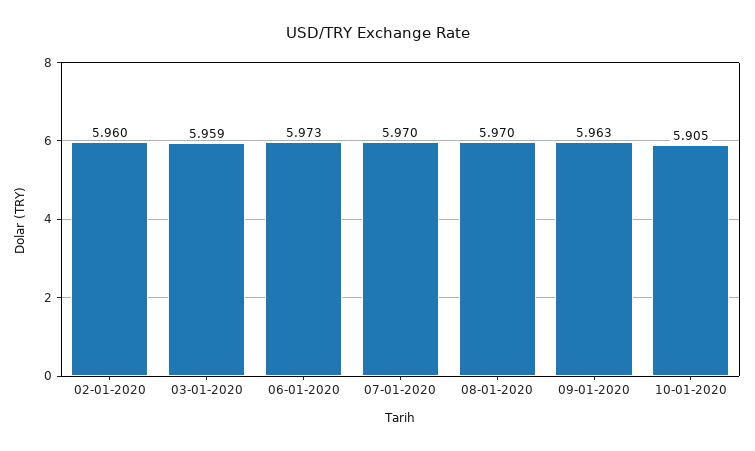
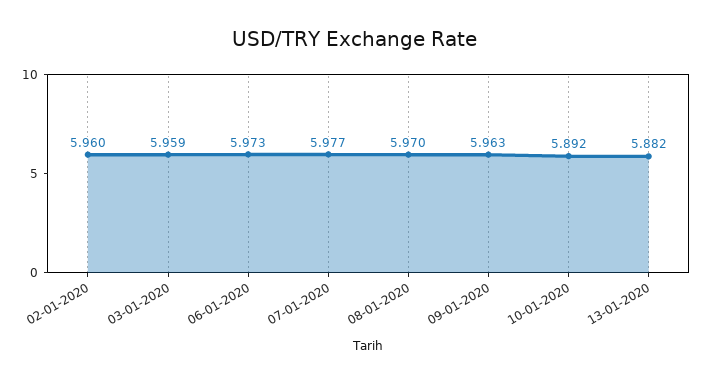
07-01-2020: 5.97 -> 5.977
10-01-2020: 5.905 -> 5.892
13-01-2020: none -> 5.882

